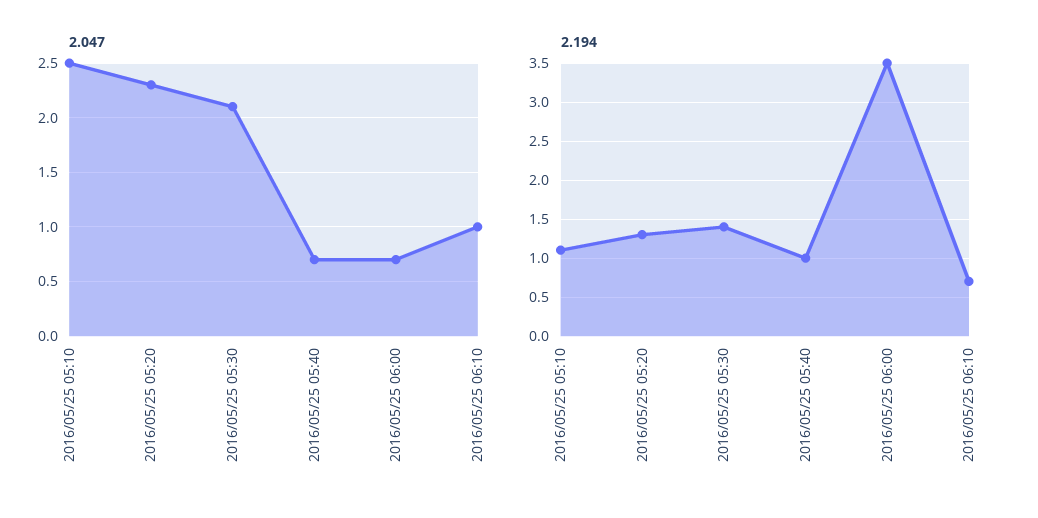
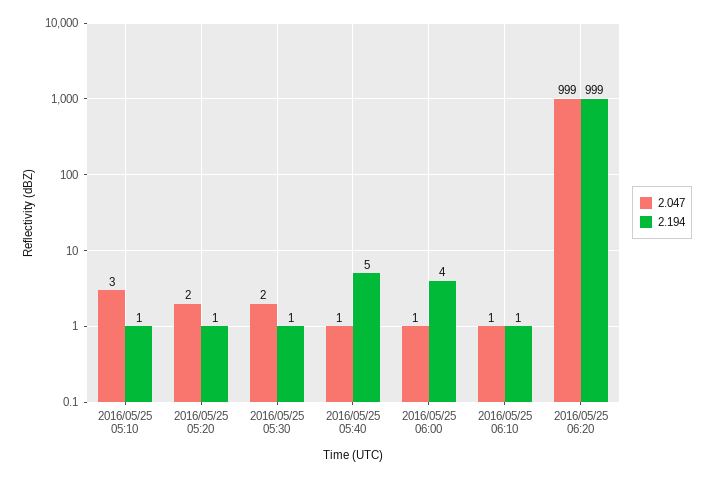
2.194, 2016/05/25 05:40: 1 -> 5
2.047, 2016/05/25 06:20: none -> 999
2.194, 2016/05/25 06:20: none -> 999

